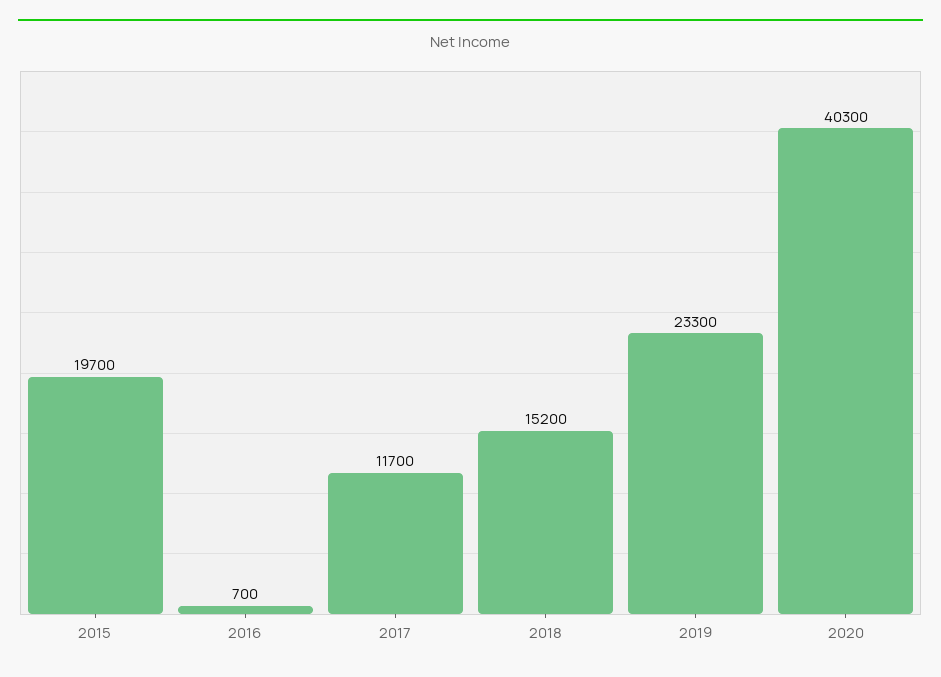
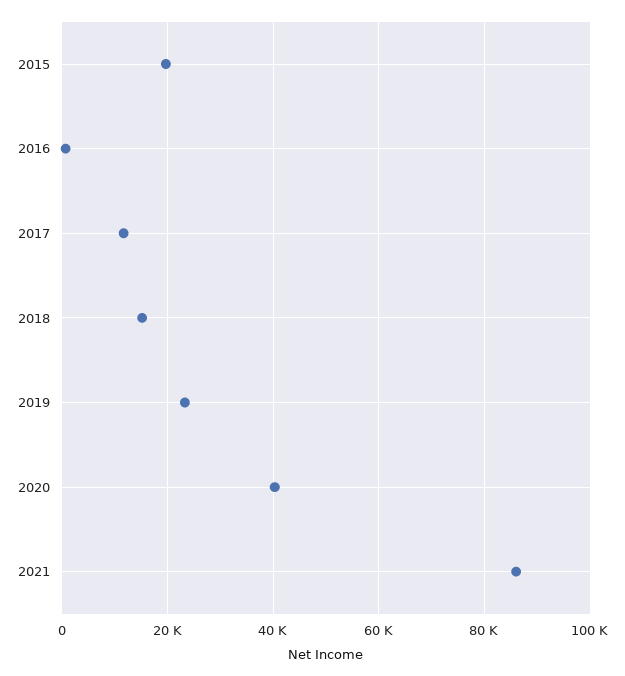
2021: none -> 86000

